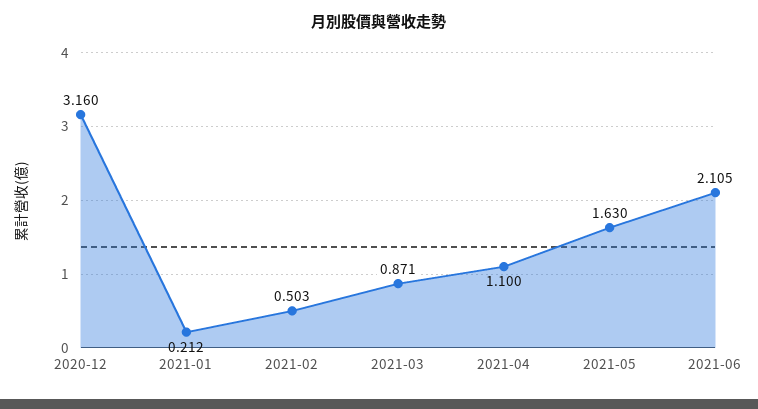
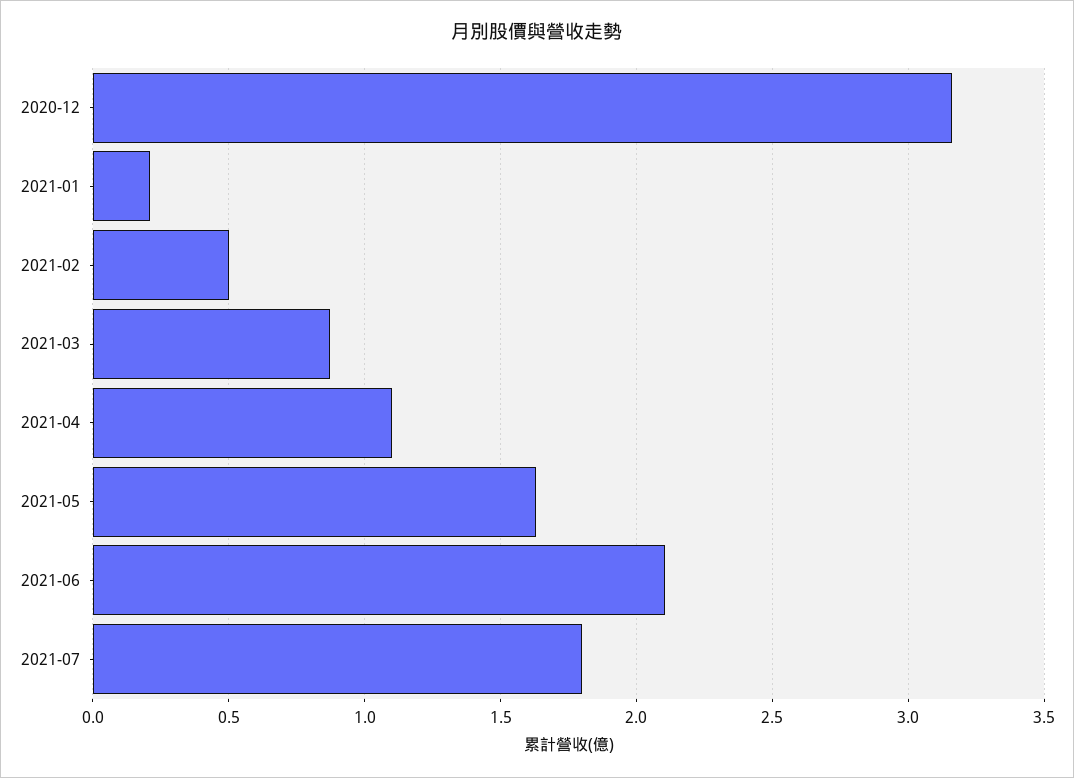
2021-07: none -> 1.8

